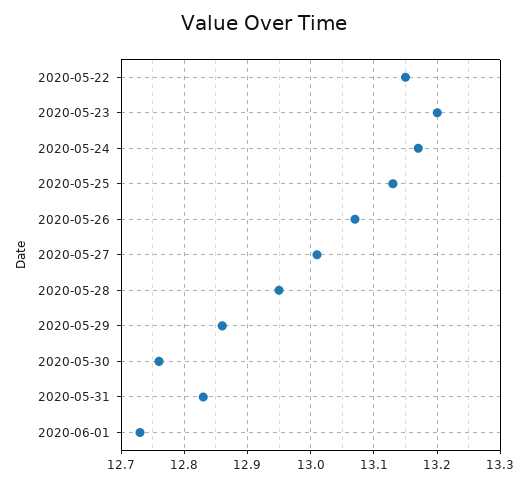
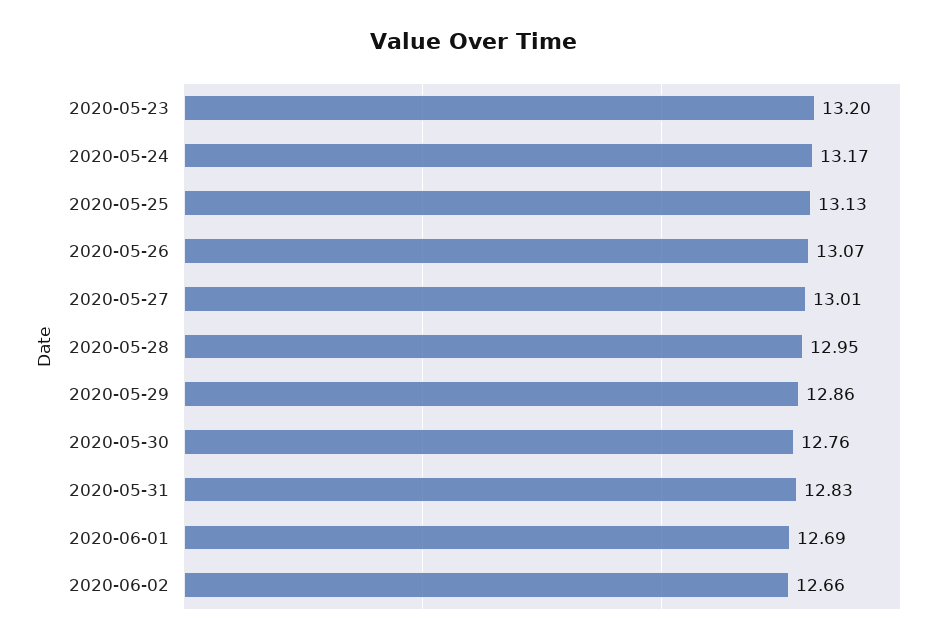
2020-05-22: 13.15 -> none
2020-06-01: 12.73 -> 12.69
2020-06-02: none -> 12.66

